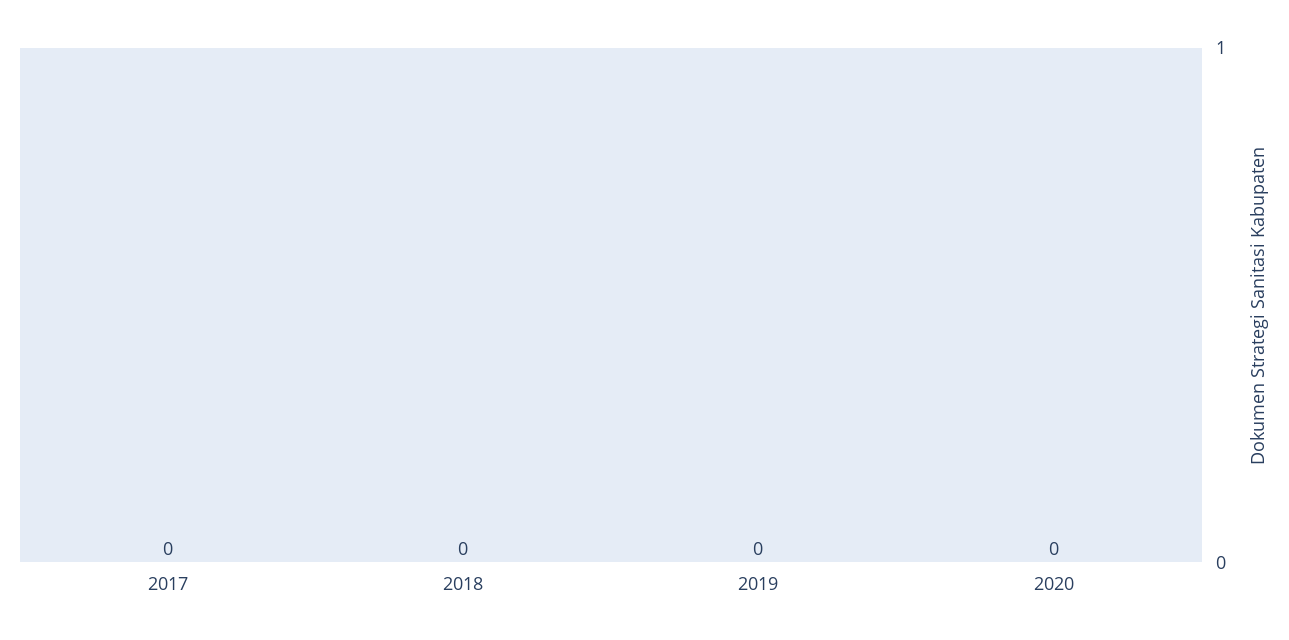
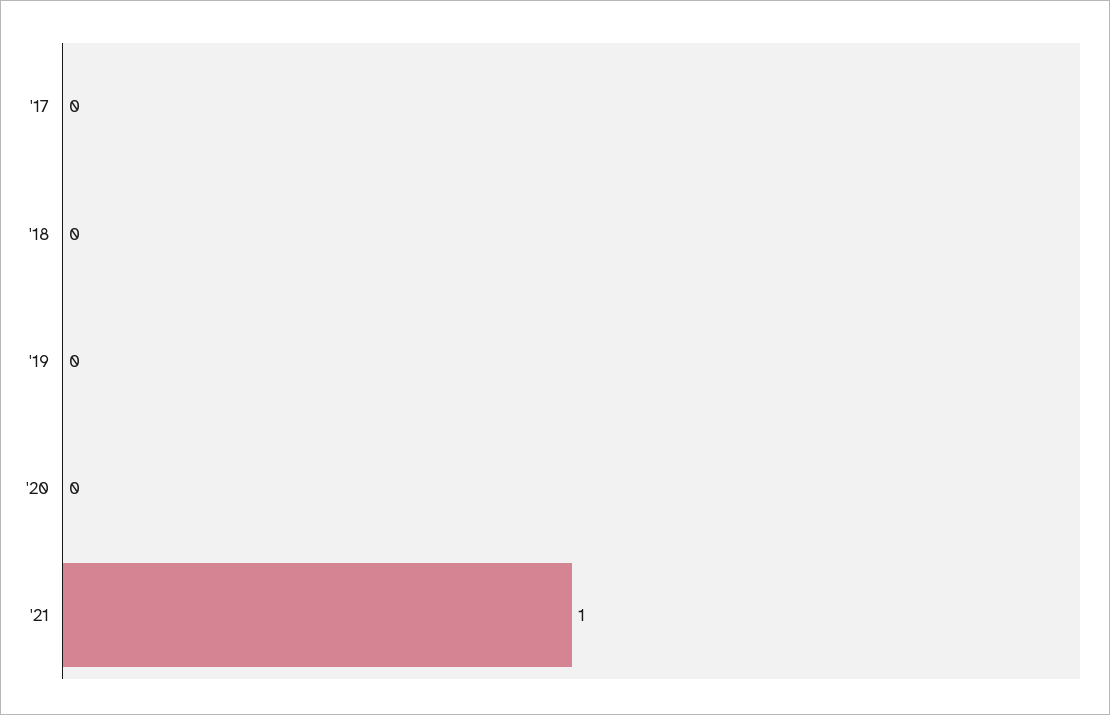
'21: none -> 1

